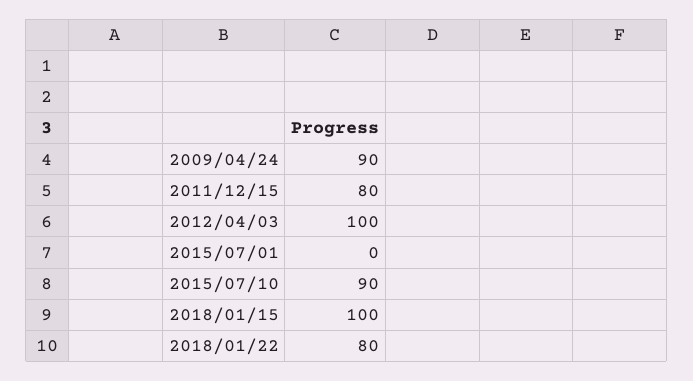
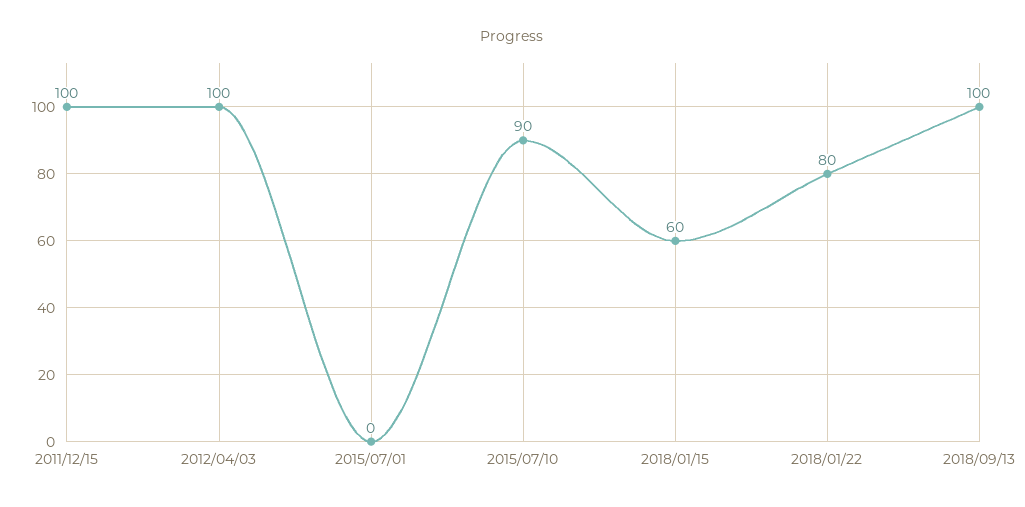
2009/04/24: 90 -> none
2011/12/15: 80 -> 100
2018/01/15: 100 -> 60
2018/09/13: none -> 100

